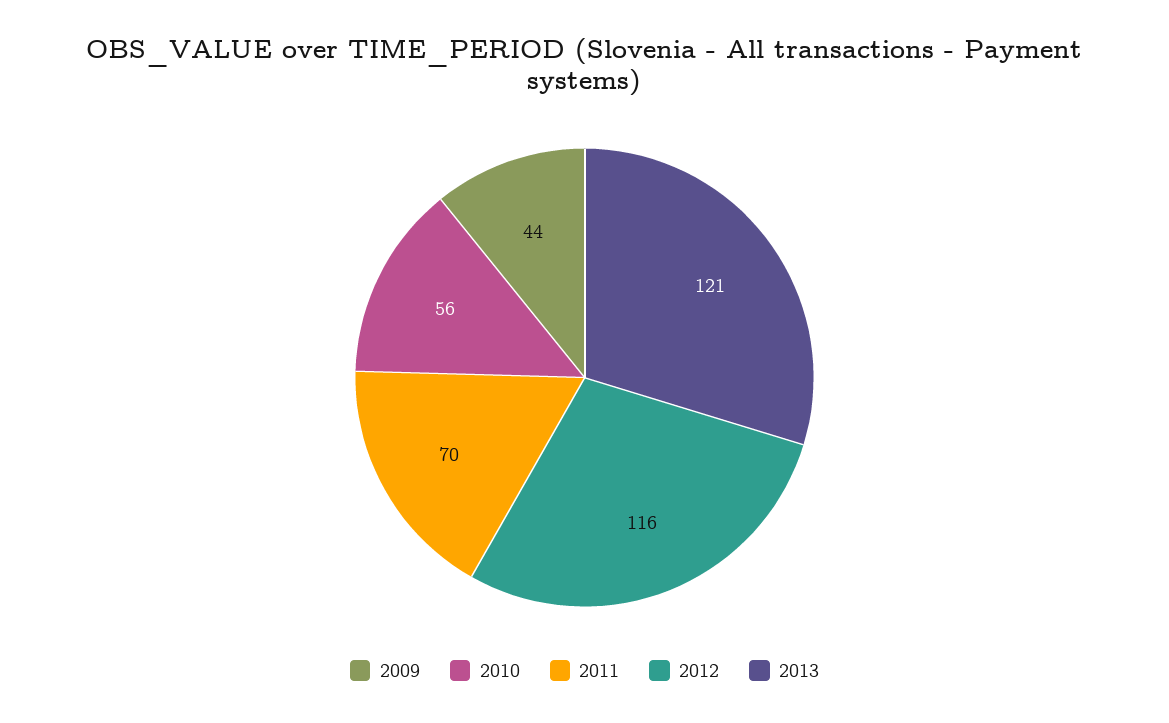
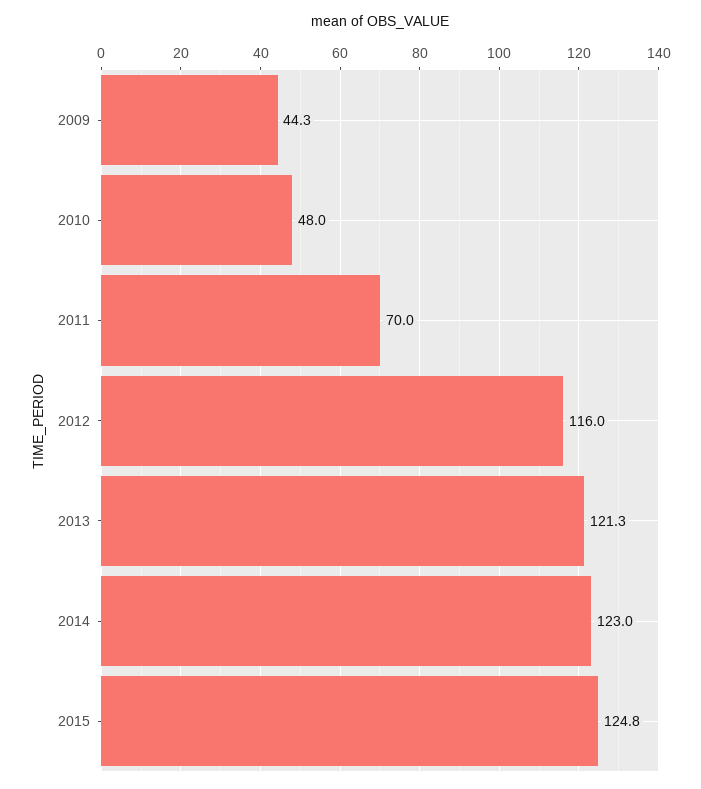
2010: 56 -> 48
2014: none -> 123
2015: none -> 124.8

